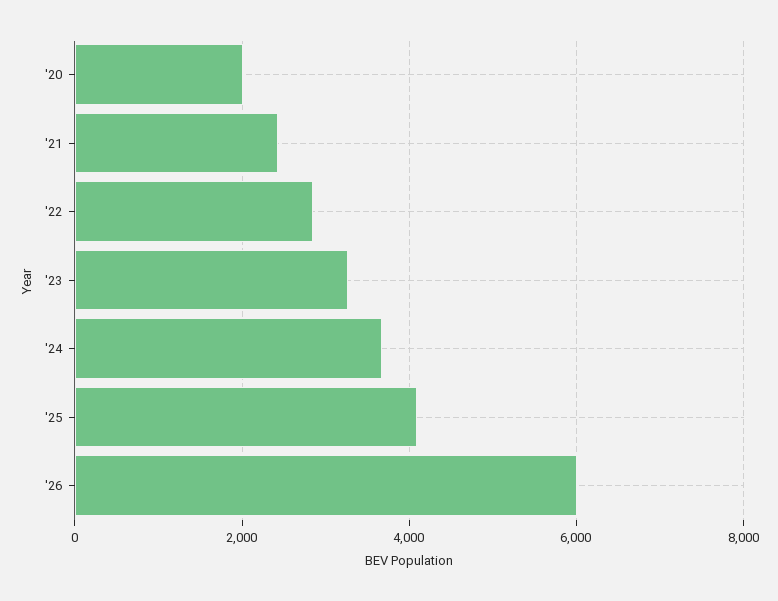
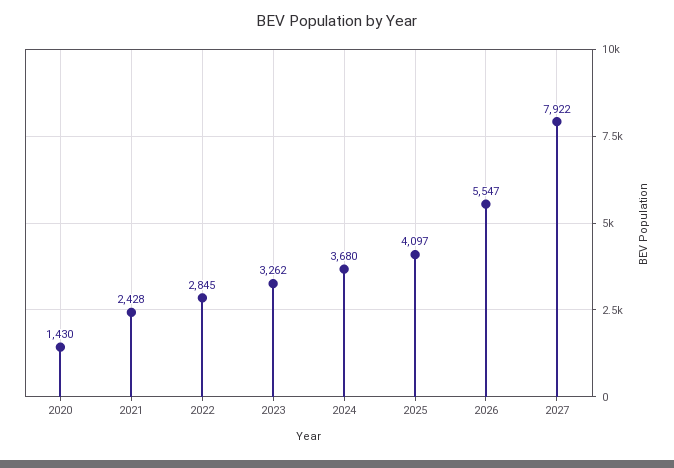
'20: 2000 -> 1430
'26: 6000 -> 5547
2027: none -> 7922

